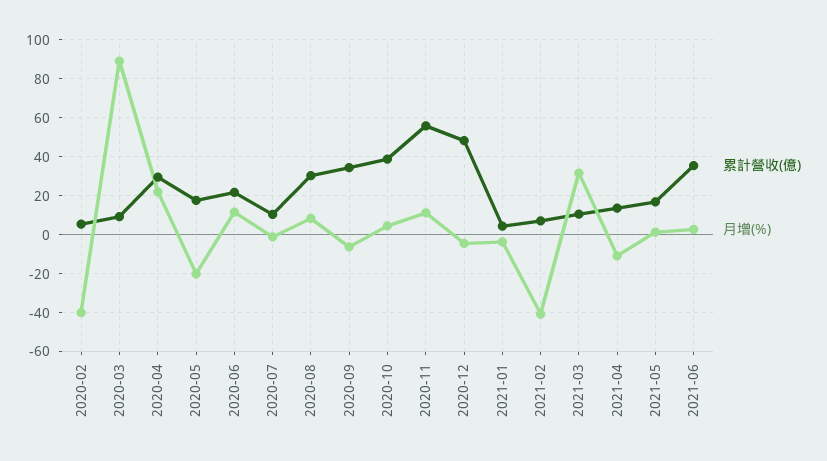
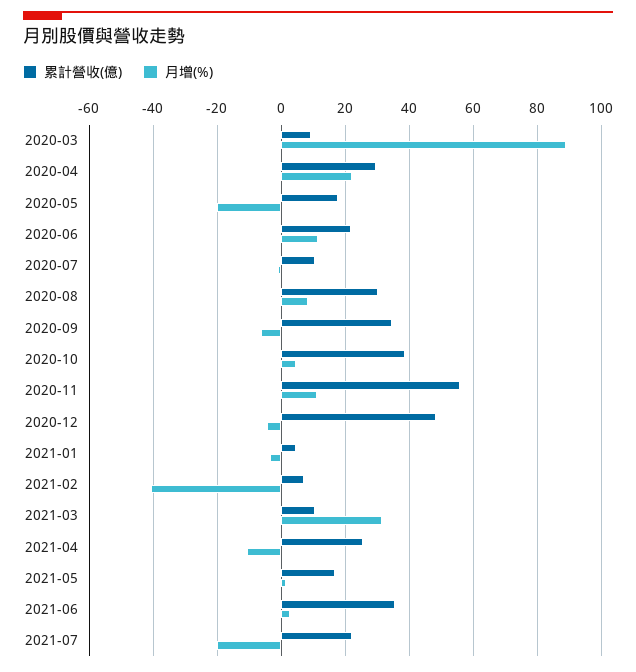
累計營收(億), 2020-02: 5 -> none
月增(%), 2020-02: -40 -> none
累計營收(億), 2021-04: 15 -> 26
累計營收(億), 2021-07: none -> 22
月增(%), 2021-07: none -> -20

